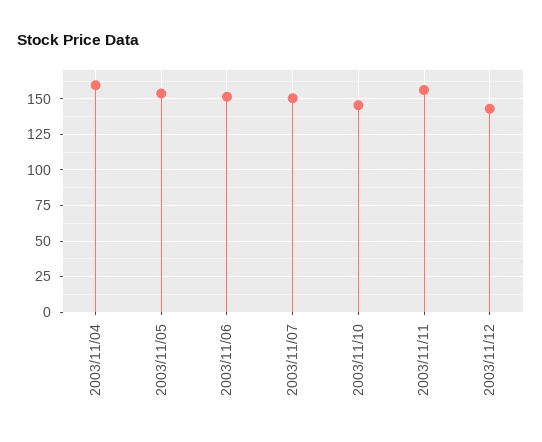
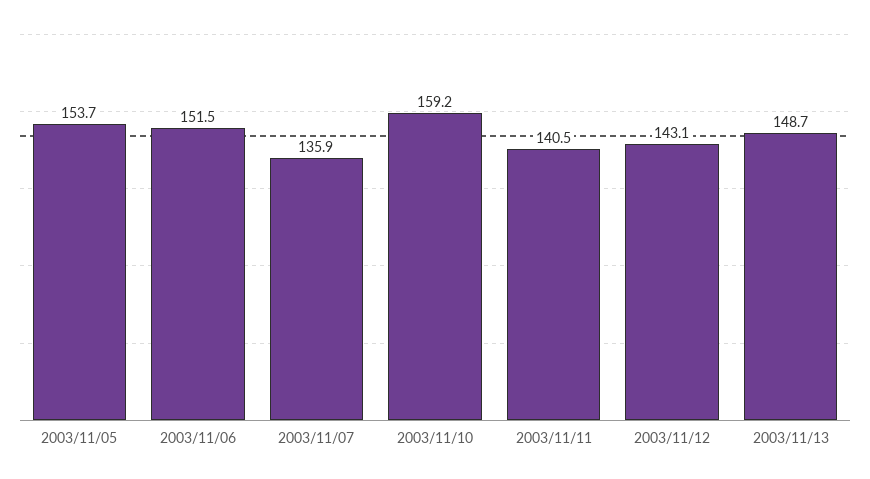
2003/11/04: 160 -> none
2003/11/07: 150 -> 135.9
2003/11/10: 145 -> 159.2
2003/11/11: 155 -> 140.5
2003/11/13: none -> 148.7

